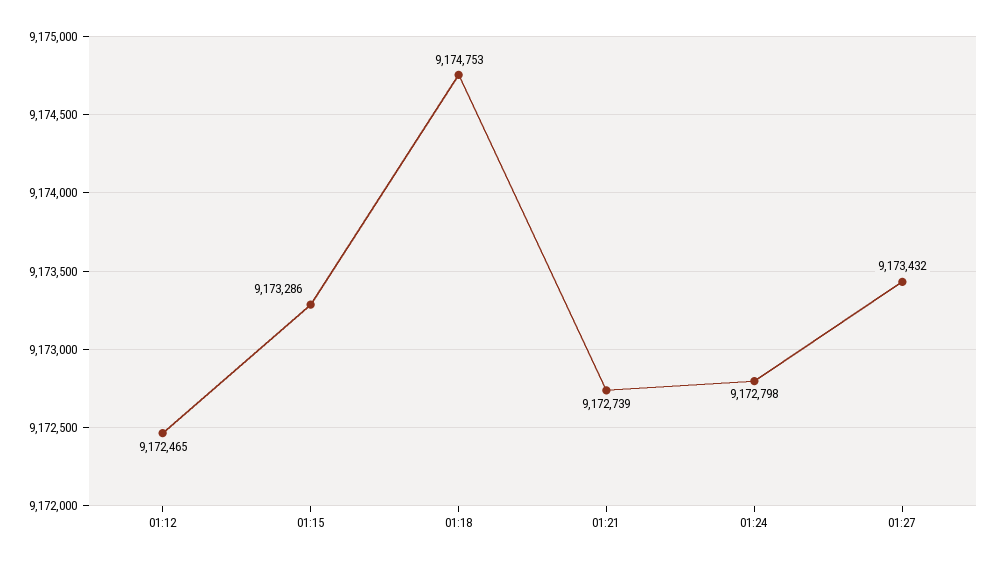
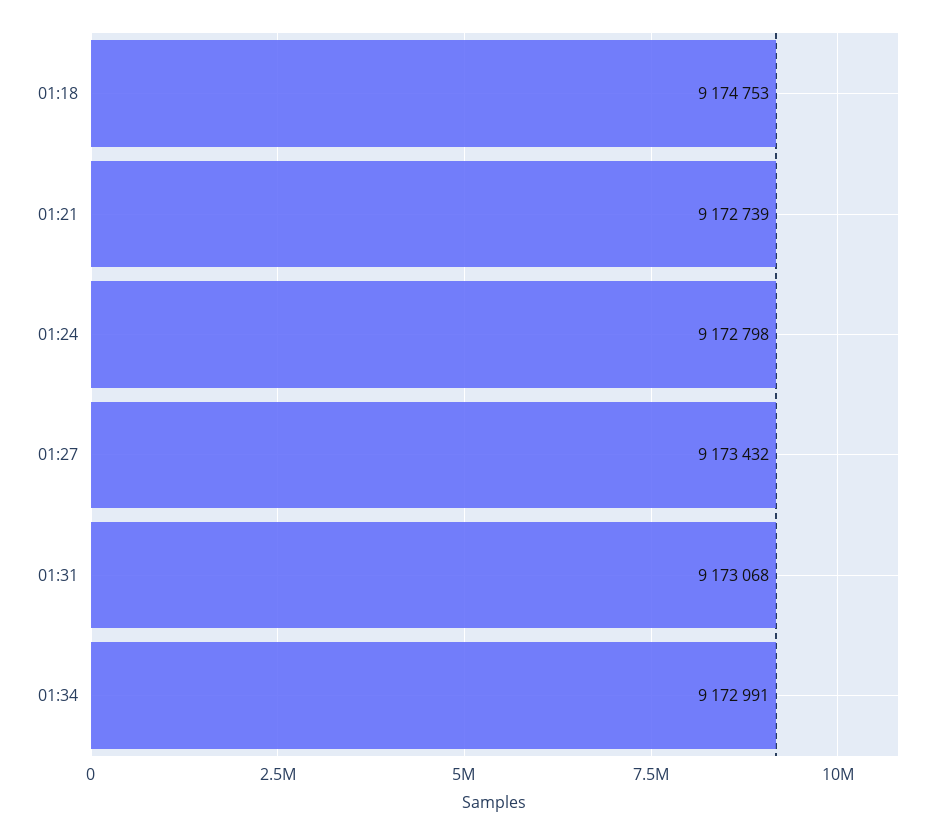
01:12: 9172465 -> none
01:15: 9173286 -> none
01:31: none -> 9173068
01:34: none -> 9172991

